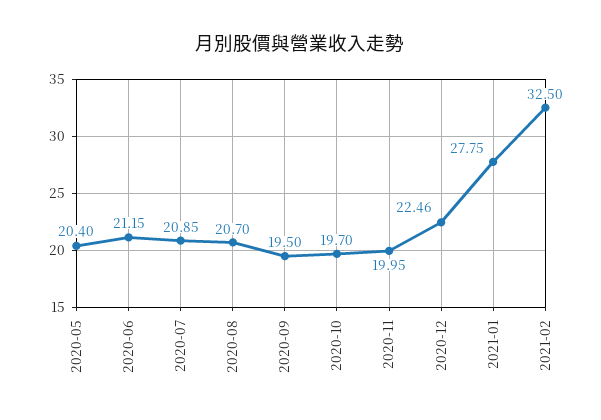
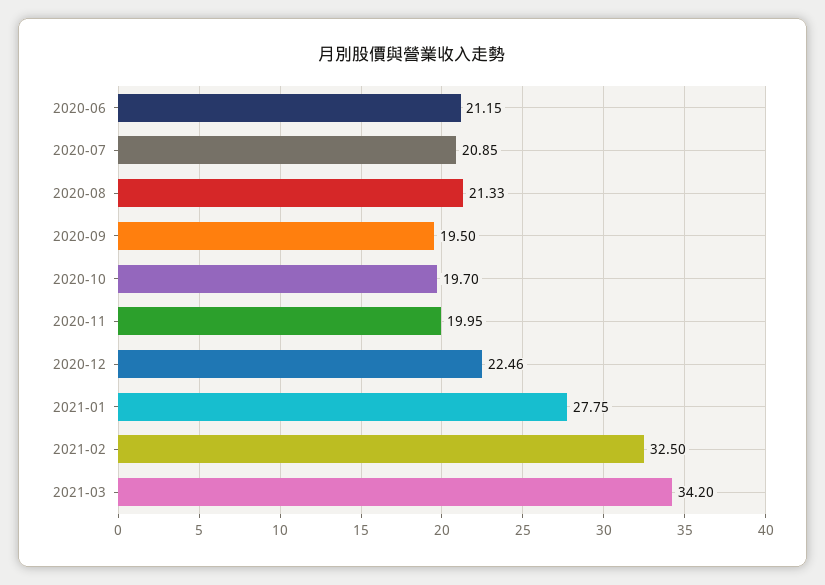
2020-05: 20.4 -> none
2020-08: 20.7 -> 21.33
2021-03: none -> 34.2

